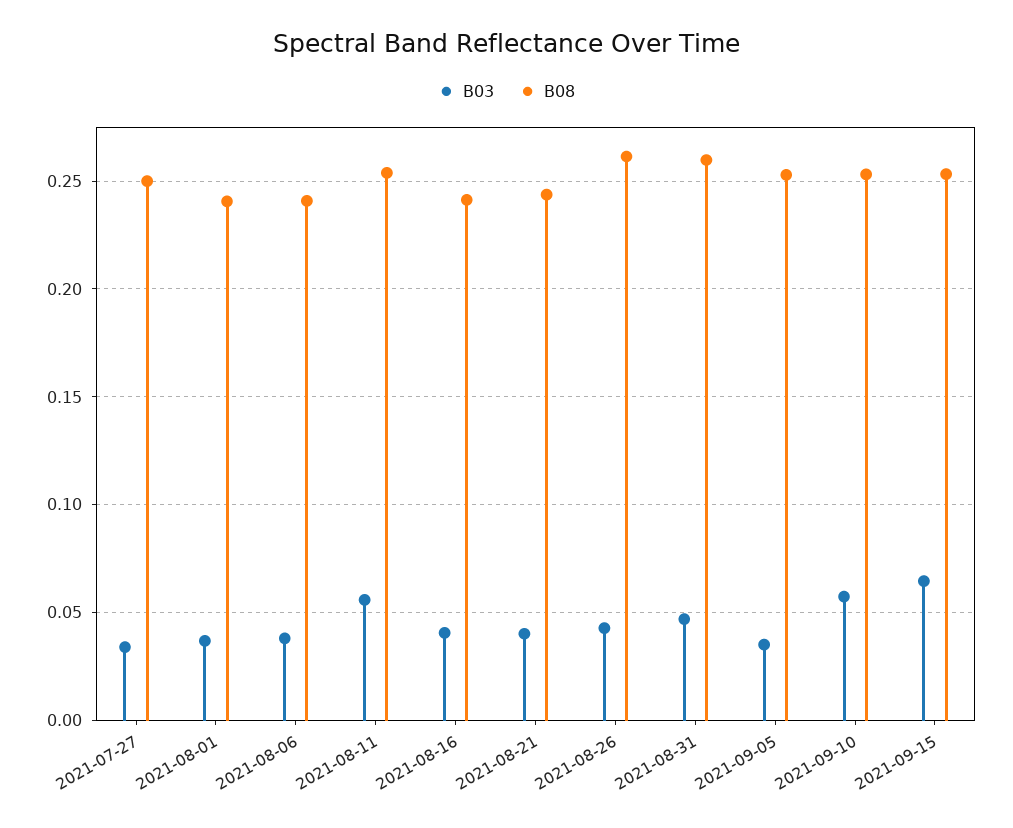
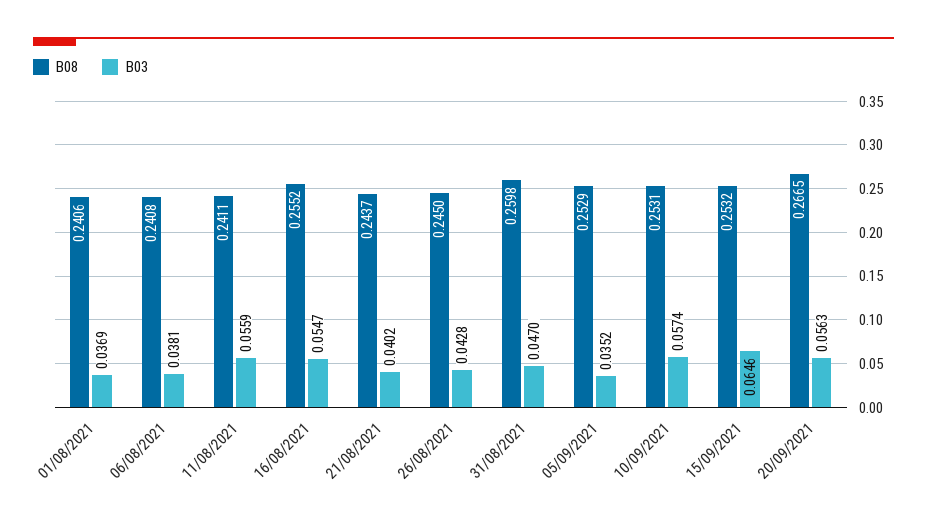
B03, 2021-07-27: 0.035 -> none
B08, 2021-07-27: 0.25 -> none
B08, 2021-08-11: 0.255 -> 0.2411
B03, 2021-08-16: 0.04 -> 0.0547
B08, 2021-08-16: 0.24 -> 0.2552
B08, 2021-08-26: 0.26 -> 0.245
B08, 20/09/2021: none -> 0.2665
B03, 20/09/2021: none -> 0.0563

